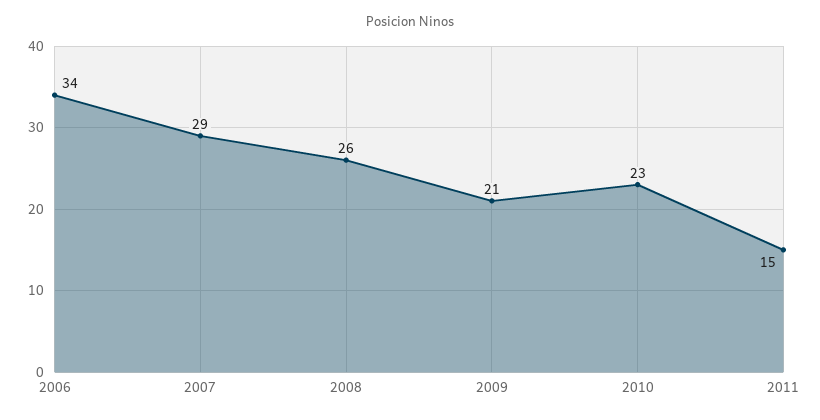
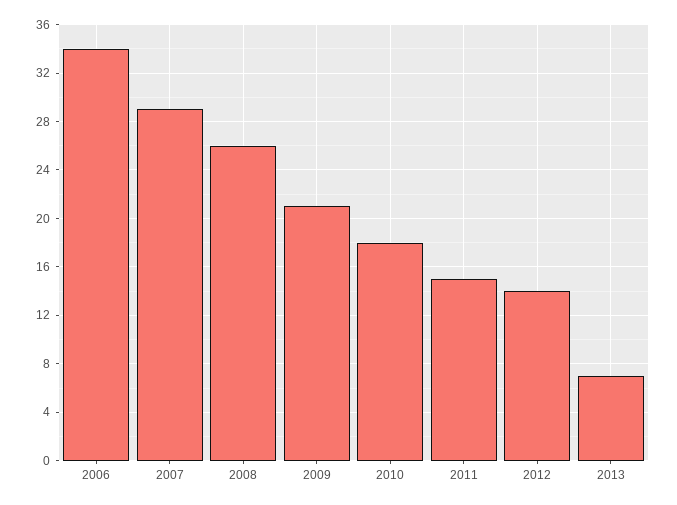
2010: 23 -> 18
2012: none -> 14
2013: none -> 7

